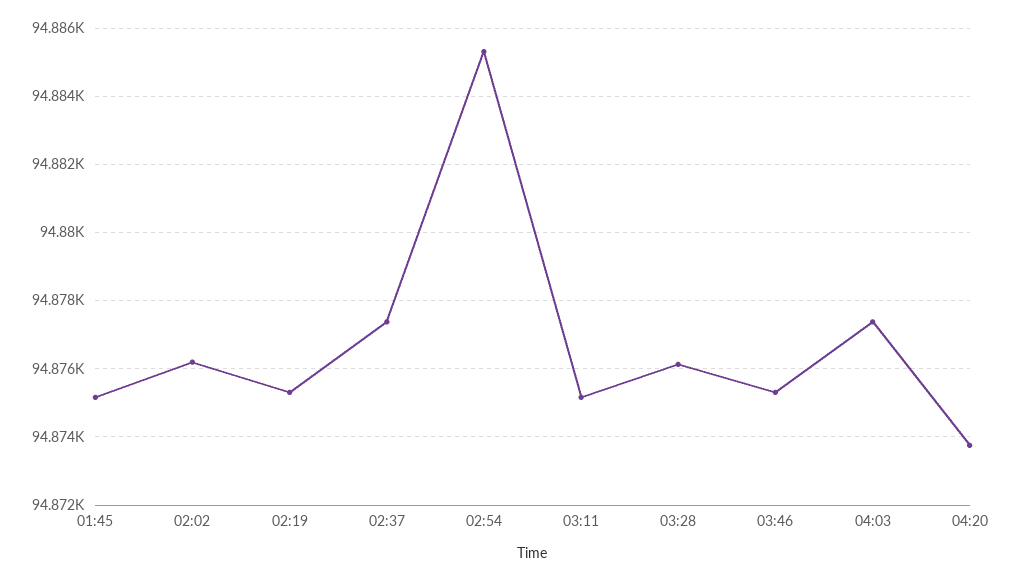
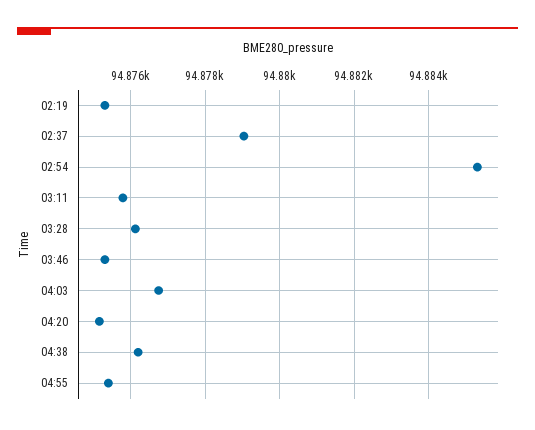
01:45: 94875.2 -> none
02:02: 94876.2 -> none
02:37: 94877.4 -> 94879
03:11: 94875.2 -> 94875.8
04:03: 94877.4 -> 94876.8
04:20: 94873.8 -> 94875.2
04:38: none -> 94876.2
04:55: none -> 94875.4

